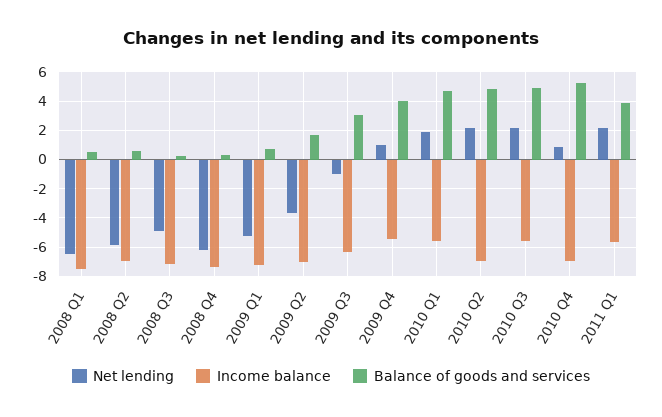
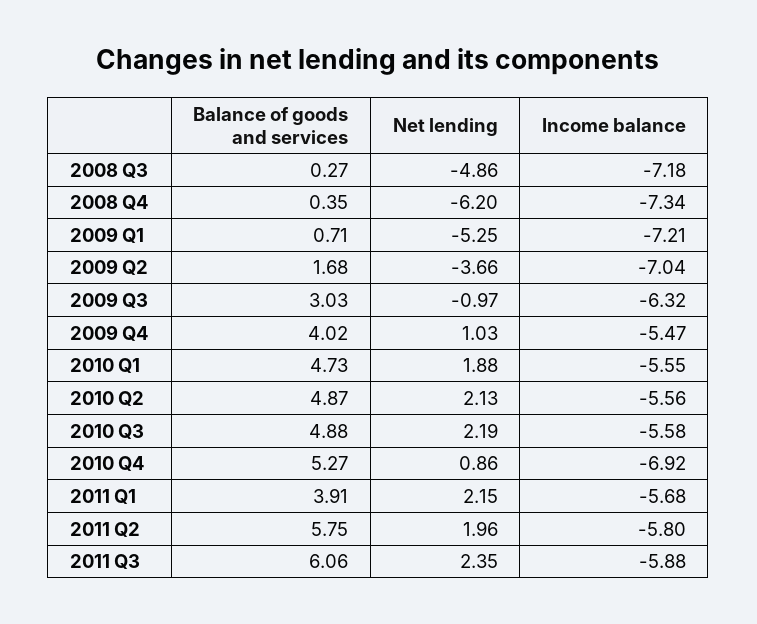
Net lending, 2008 Q1: -6.5 -> none
Income balance, 2008 Q1: -7.5 -> none
Balance of goods and services, 2008 Q1: 0.5 -> none
Net lending, 2008 Q2: -6 -> none
Income balance, 2008 Q2: -7 -> none
Balance of goods and services, 2008 Q2: 0.5 -> none
Income balance, 2010 Q2: -7 -> -5.56
Balance of goods and services, 2011 Q2: none -> 5.75
Net lending, 2011 Q2: none -> 1.96
Income balance, 2011 Q2: none -> -5.8
Balance of goods and services, 2011 Q3: none -> 6.06
Net lending, 2011 Q3: none -> 2.35
Income balance, 2011 Q3: none -> -5.88

